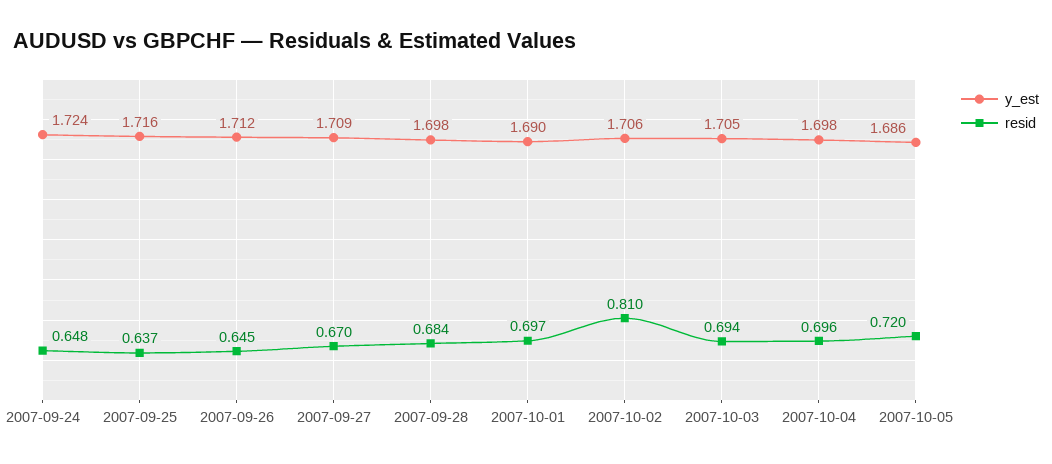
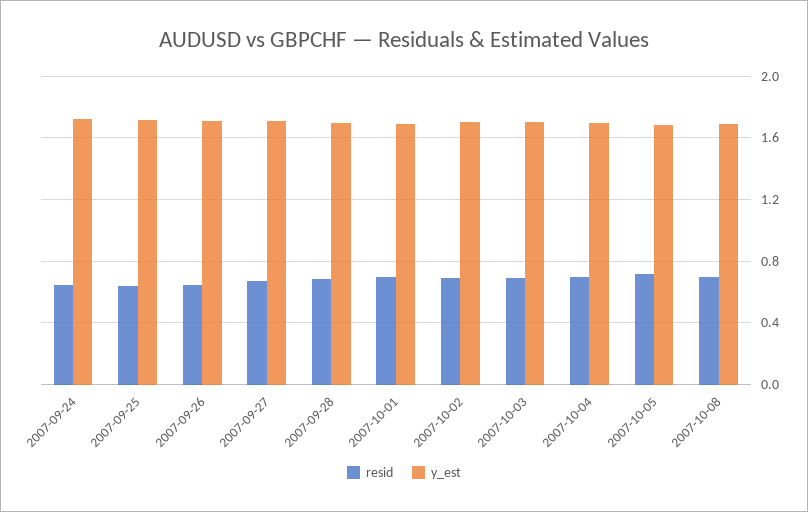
resid, 2007-10-02: 0.81 -> 0.7
resid, 2007-10-08: none -> 0.7
y_est, 2007-10-08: none -> 1.7

